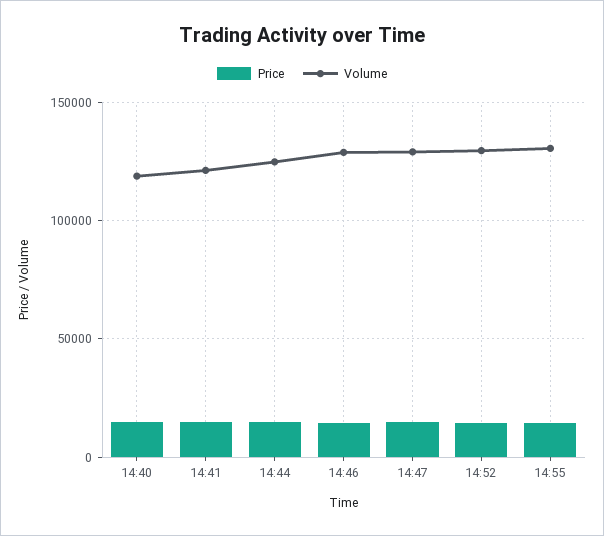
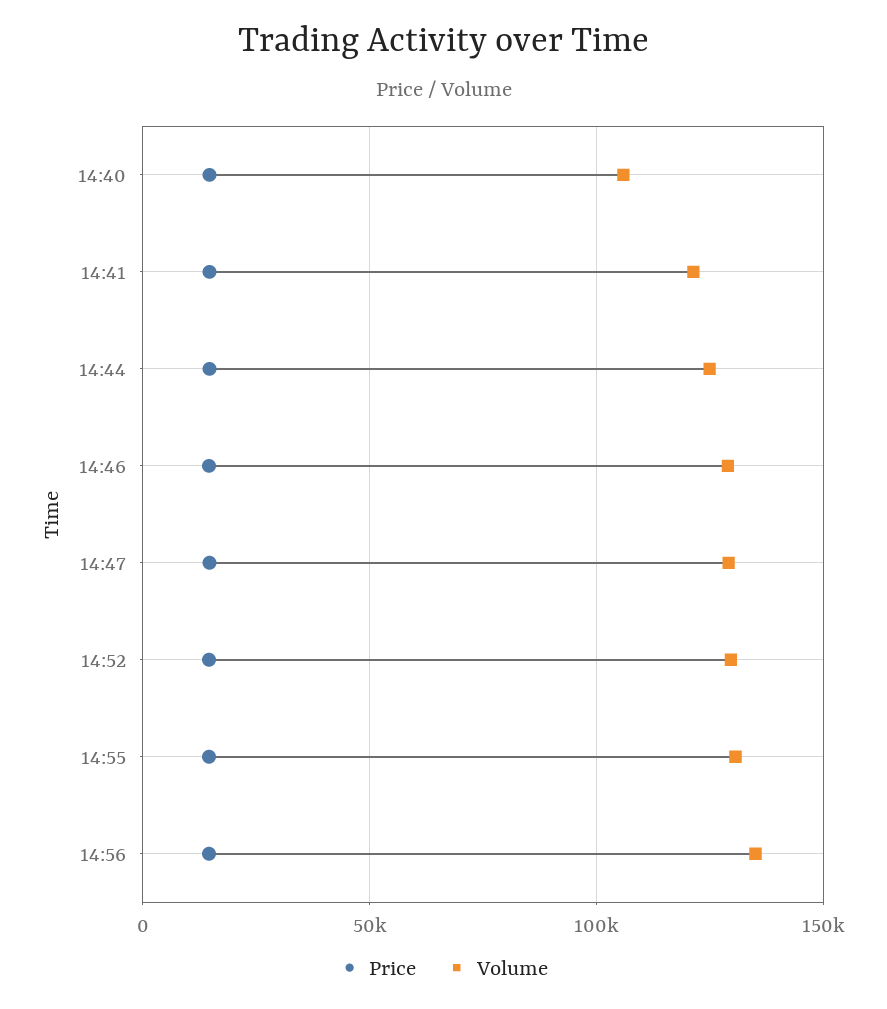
Volume, 14:40: 120000 -> 105000
Price, 14:56: none -> 15000
Volume, 14:56: none -> 135000

